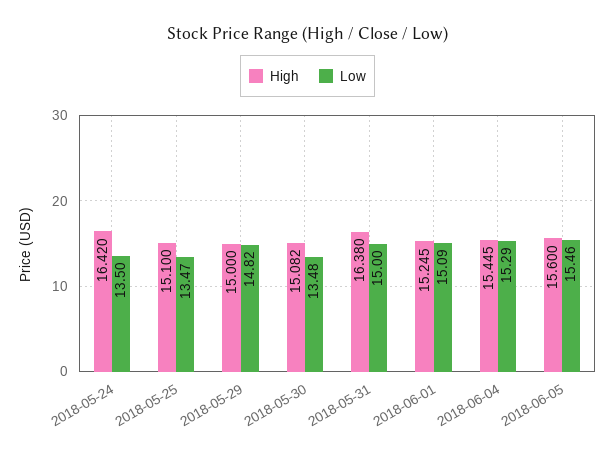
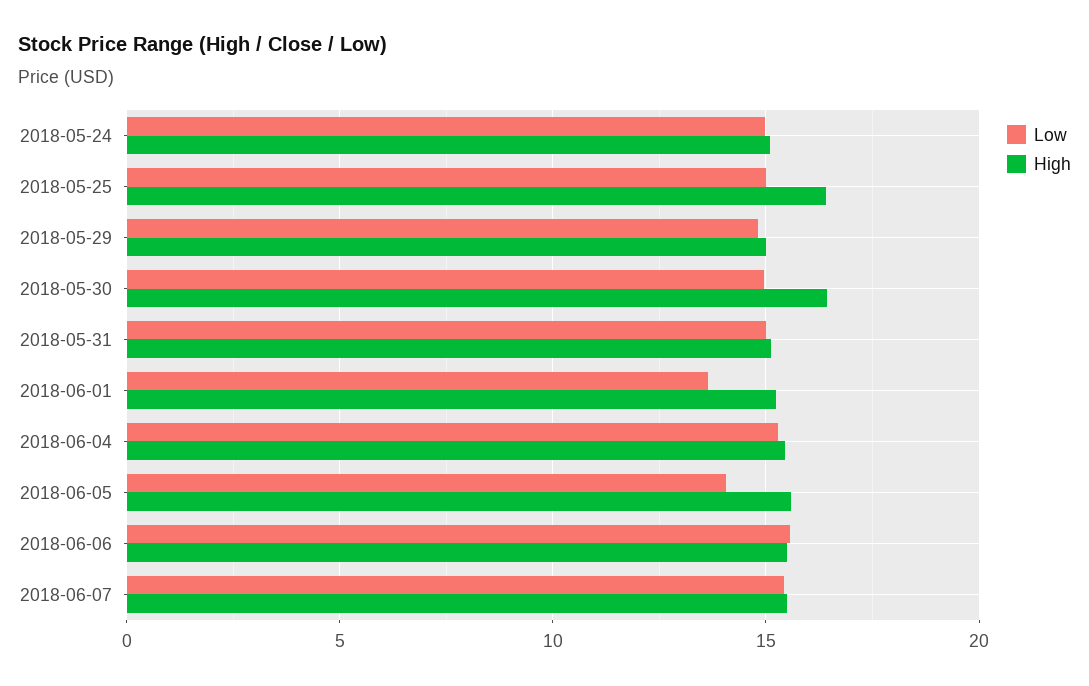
High, 2018-05-24: 16.42 -> 15
Low, 2018-05-24: 13.5 -> 15
High, 2018-05-25: 15.1 -> 16.5
Low, 2018-05-25: 13.47 -> 15
High, 2018-05-30: 15.082 -> 16.5
Low, 2018-05-30: 13.48 -> 15
High, 2018-05-31: 16.38 -> 15
Low, 2018-06-01: 15.09 -> 13.5
Low, 2018-06-05: 15.46 -> 14
Low, 2018-06-06: none -> 15.5
High, 2018-06-06: none -> 15.5
Low, 2018-06-07: none -> 15.5
High, 2018-06-07: none -> 15.5

